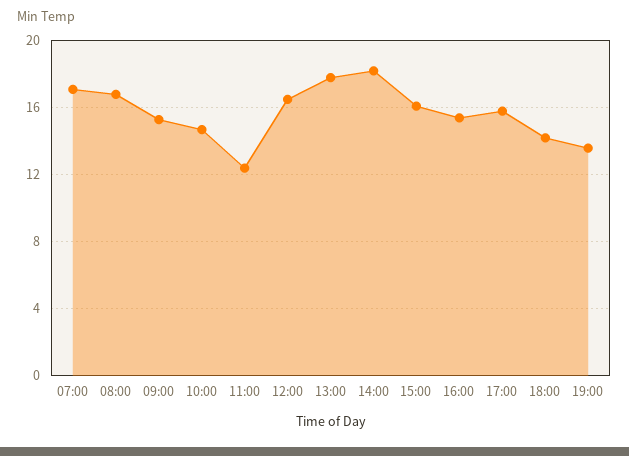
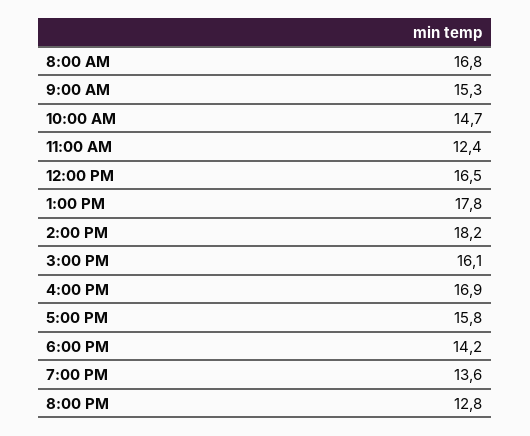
07:00: 17 -> none
16:00: 15.5 -> 16.9
8:00 PM: none -> 12.8

